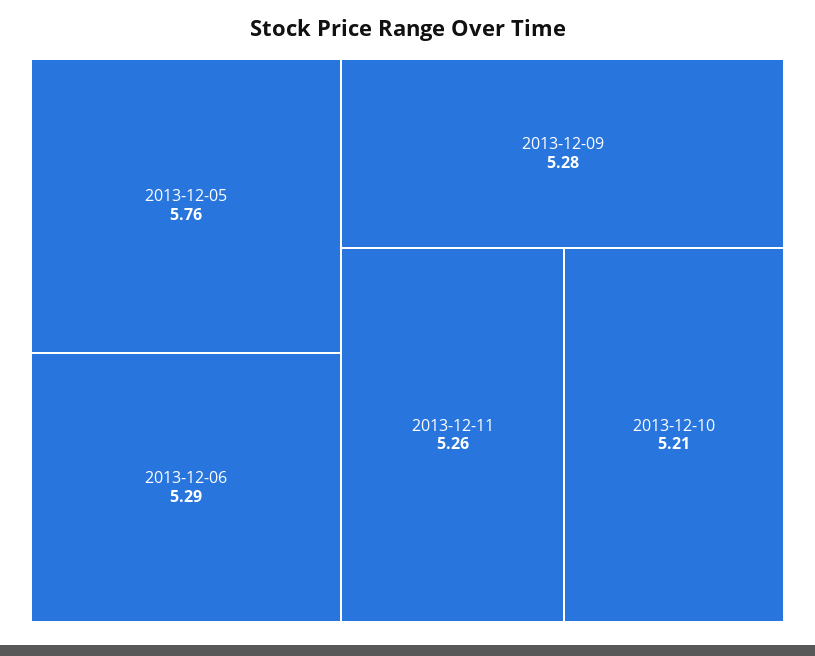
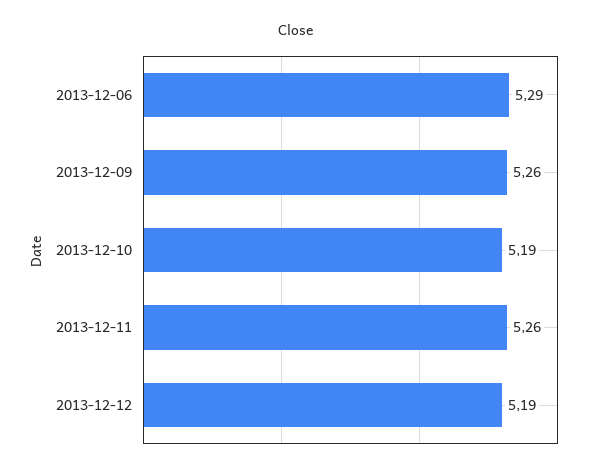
2013-12-05: 5.76 -> none
2013-12-09: 5.28 -> 5.26
2013-12-10: 5.21 -> 5.19
2013-12-12: none -> 5.19

